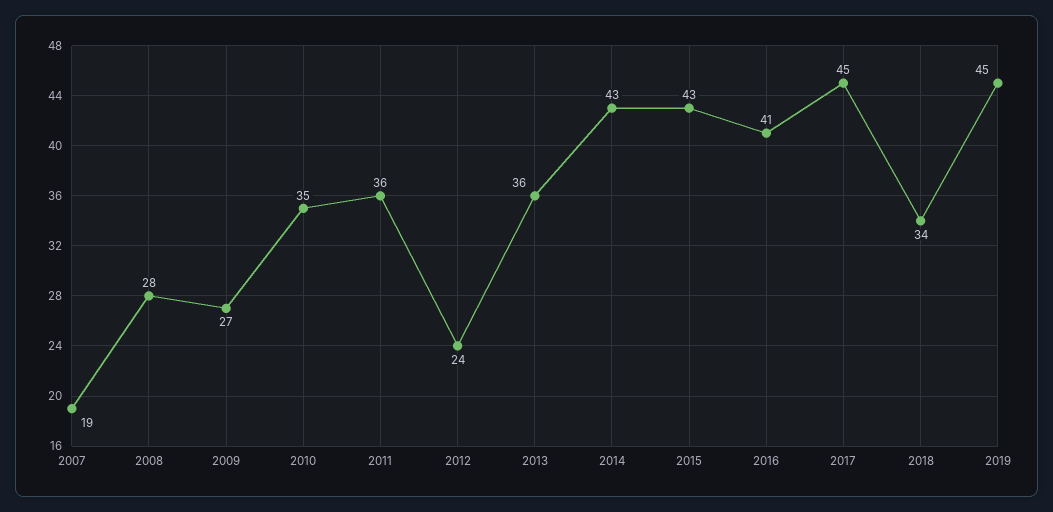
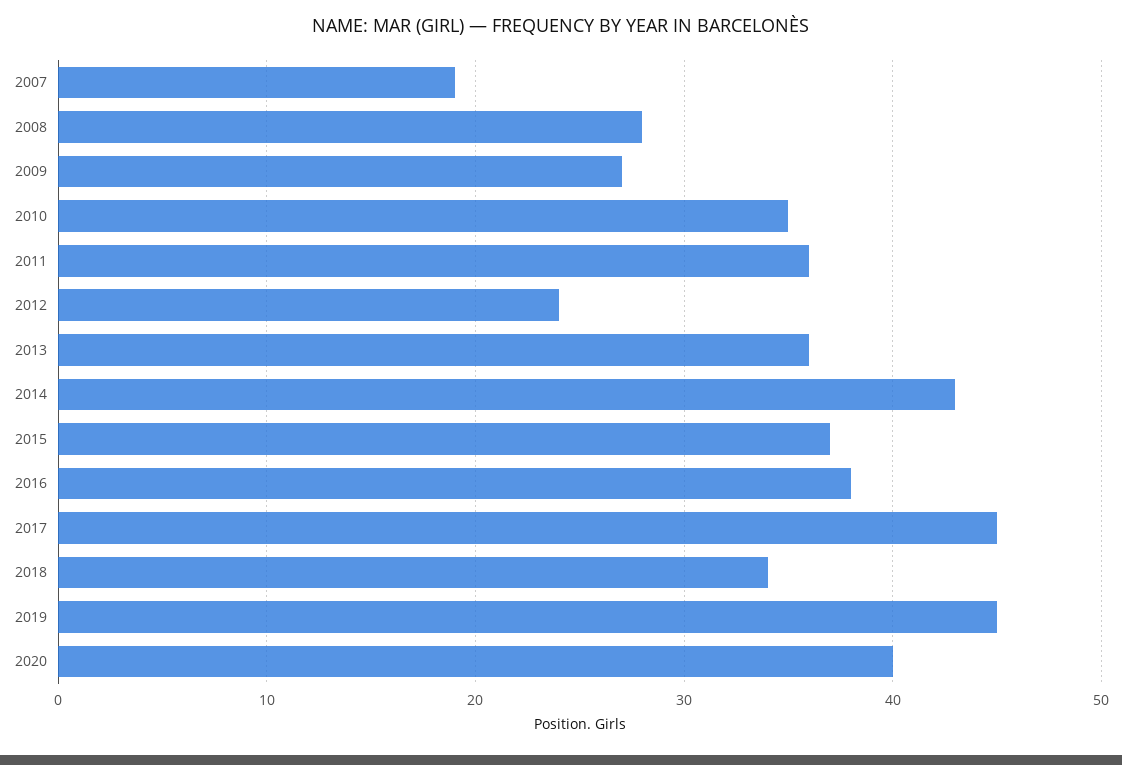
2015: 43 -> 37
2016: 41 -> 38
2020: none -> 40

